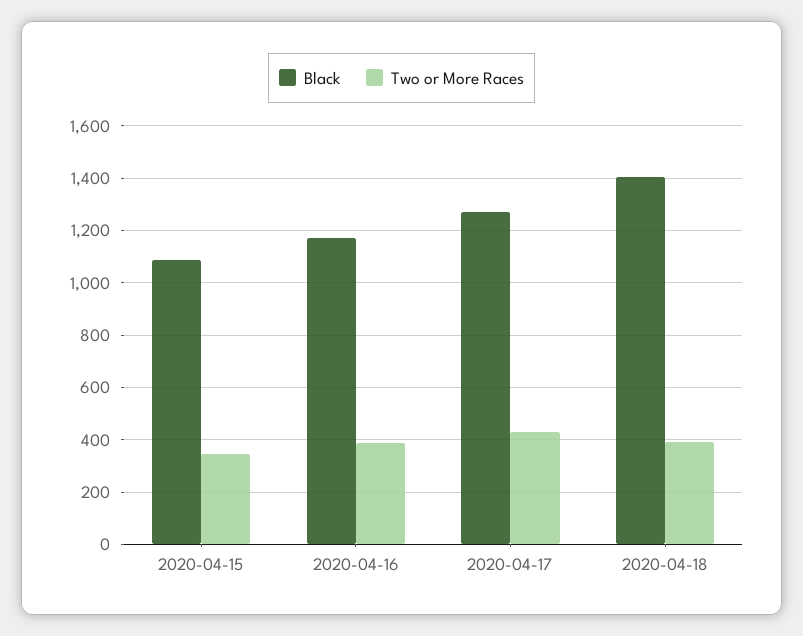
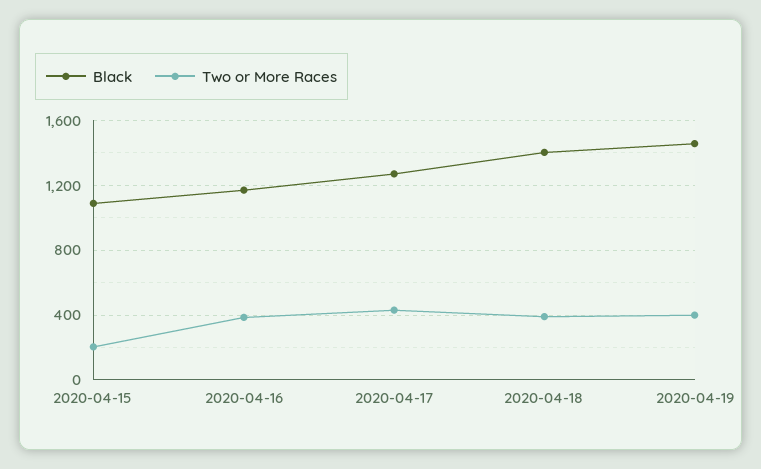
Two or More Races, 2020-04-15: 350 -> 200
Black, 2020-04-19: none -> 1450
Two or More Races, 2020-04-19: none -> 400

